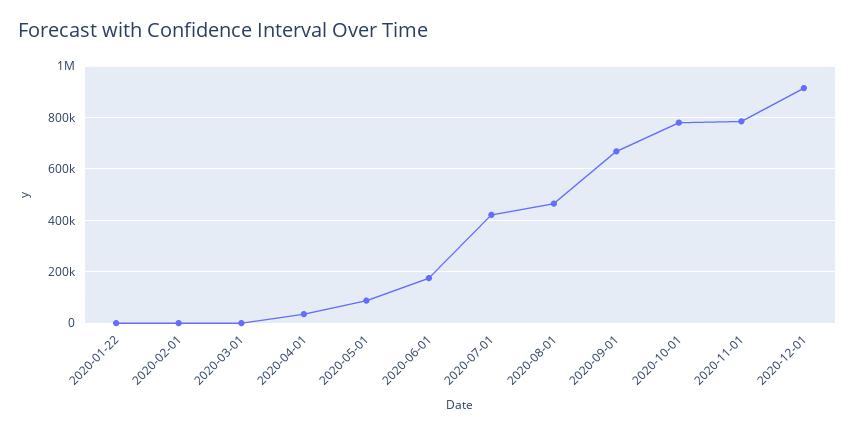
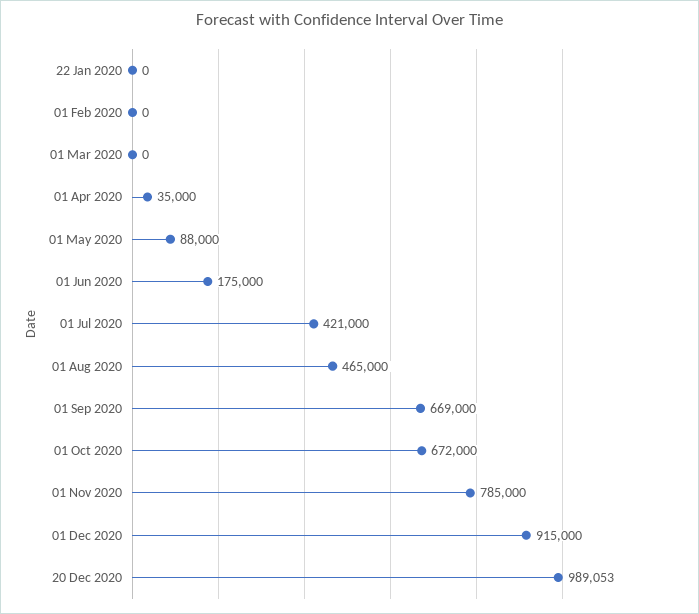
2020-10-01: 775000 -> 672000
20 Dec 2020: none -> 989053

